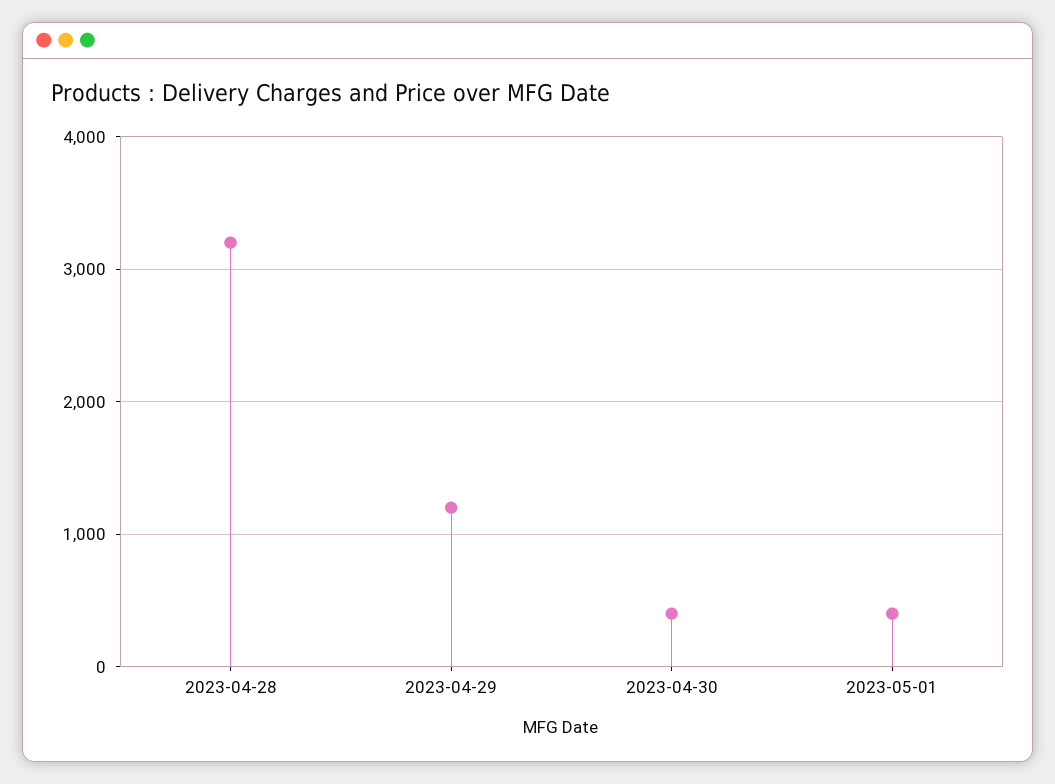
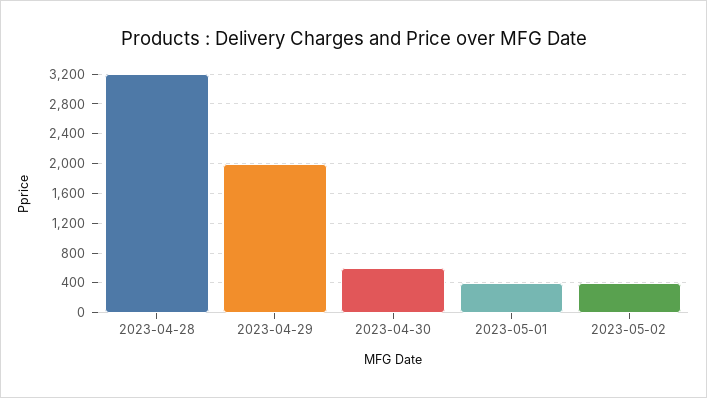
2023-04-29: 1200 -> 2000
2023-04-30: 400 -> 600
2023-05-02: none -> 400

